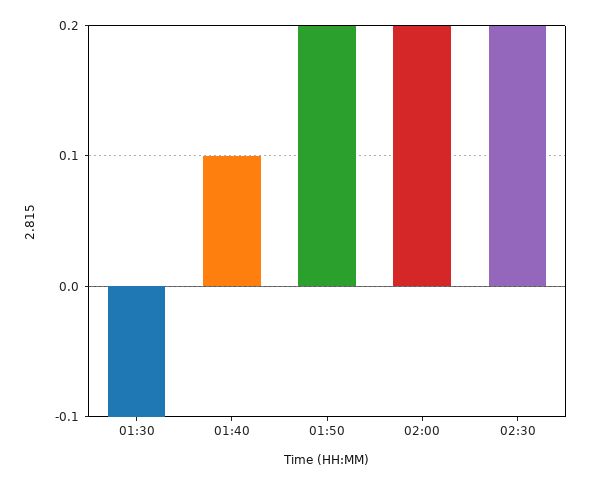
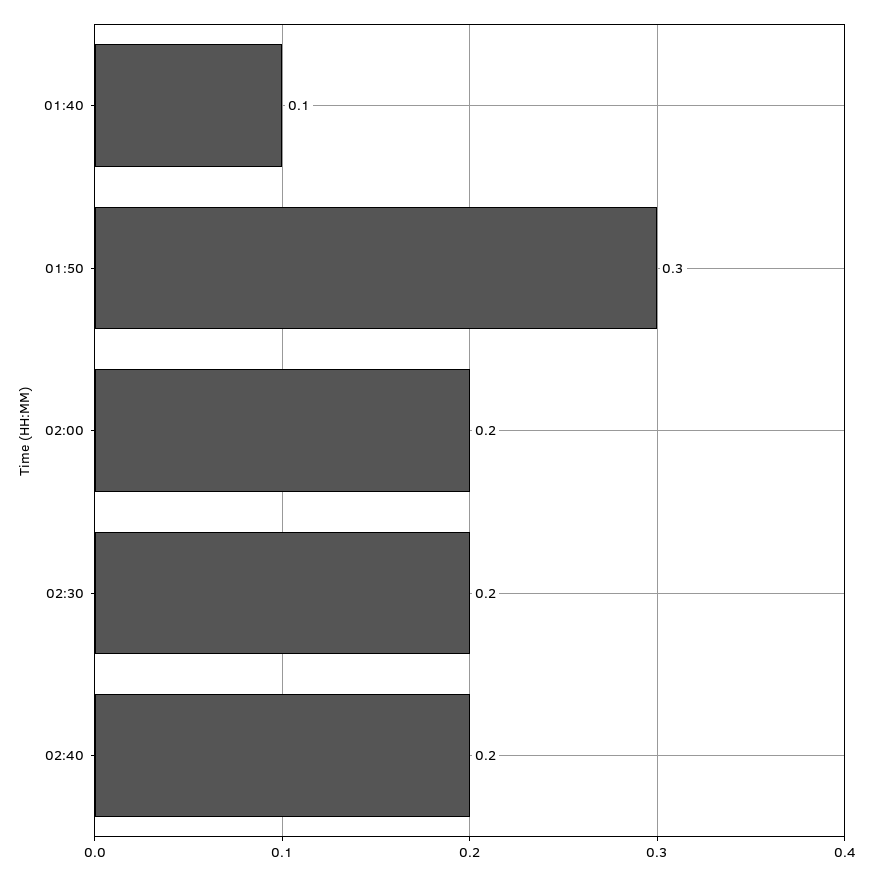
01:30: -0.1 -> none
01:50: 0.2 -> 0.3
02:40: none -> 0.2

